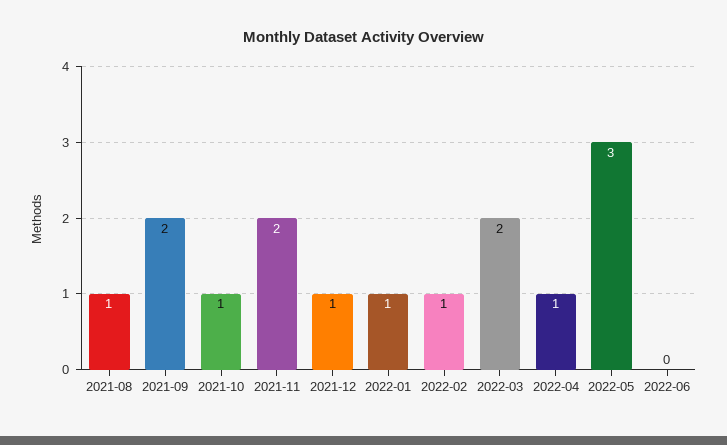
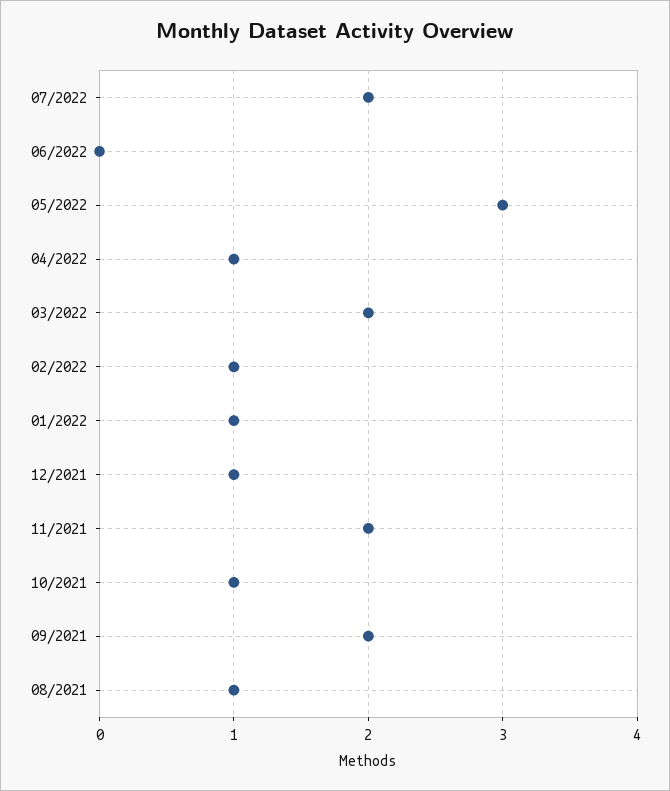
07/2022: none -> 2

